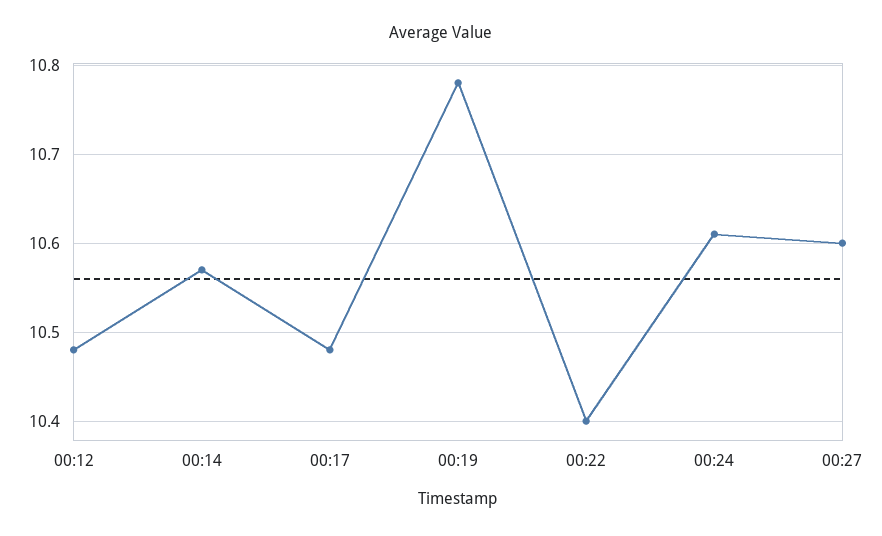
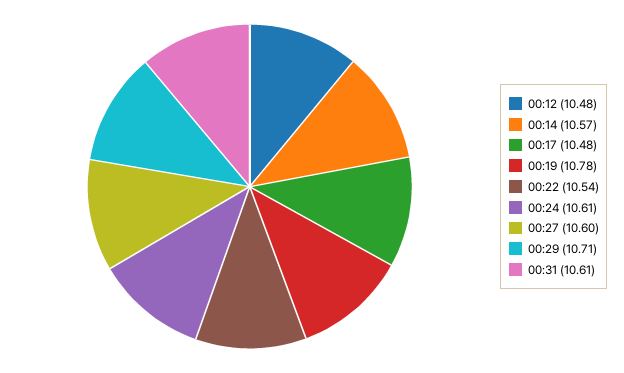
00:22: 10.4 -> 10.54
00:29: none -> 10.71
00:31: none -> 10.61

